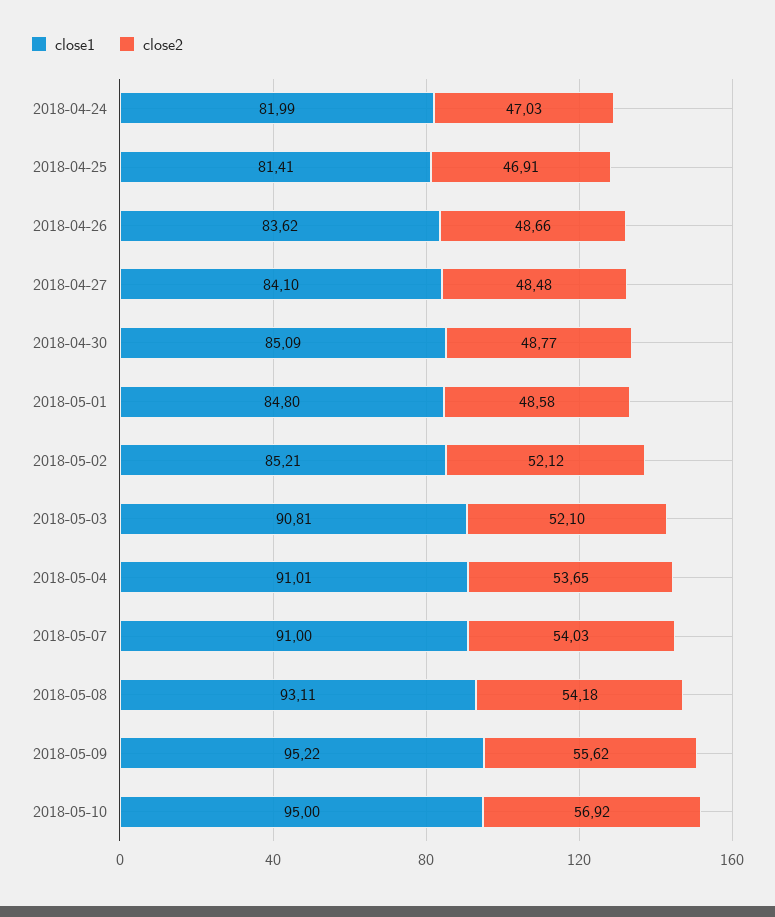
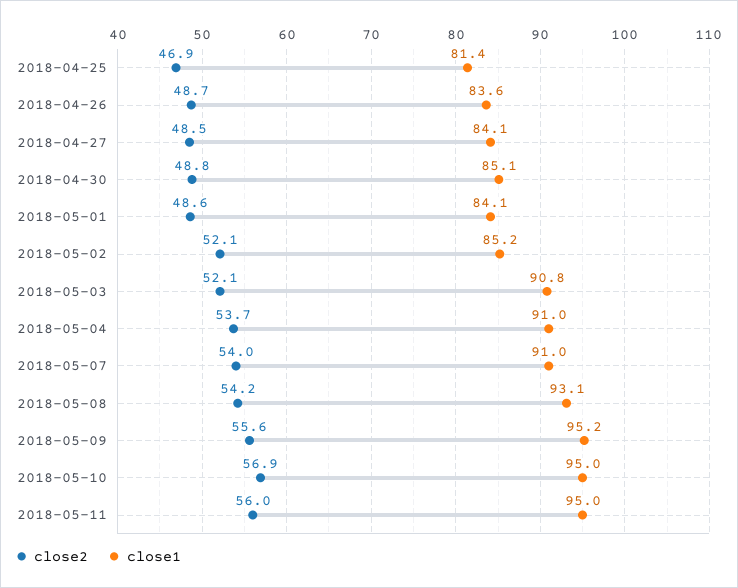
close1, 2018-04-24: 81.99 -> none
close2, 2018-04-24: 47.03 -> none
close1, 2018-05-01: 84.8 -> 84.1
close2, 2018-05-11: none -> 56
close1, 2018-05-11: none -> 95

